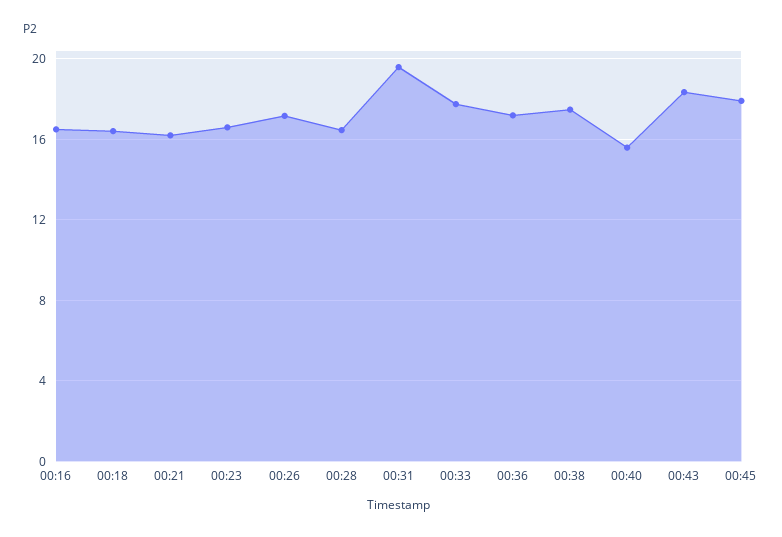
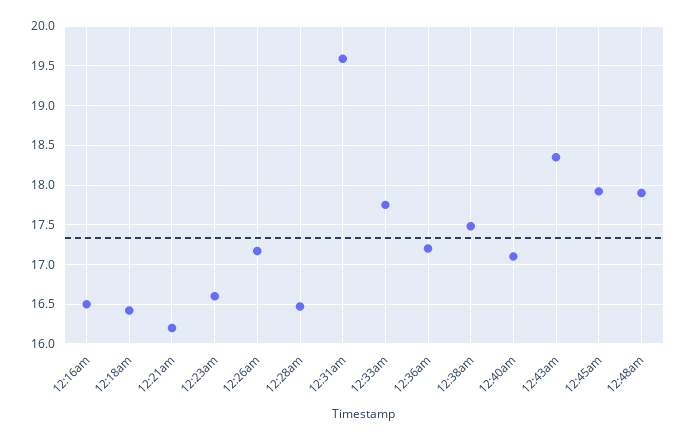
00:40: 15.5 -> 17.1
12:48am: none -> 17.9

